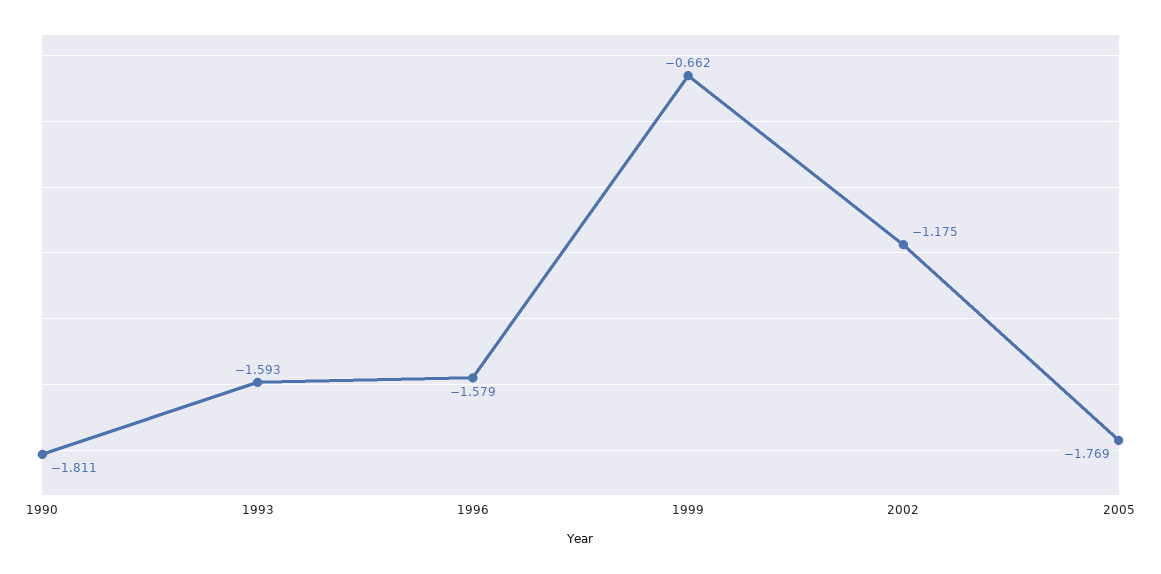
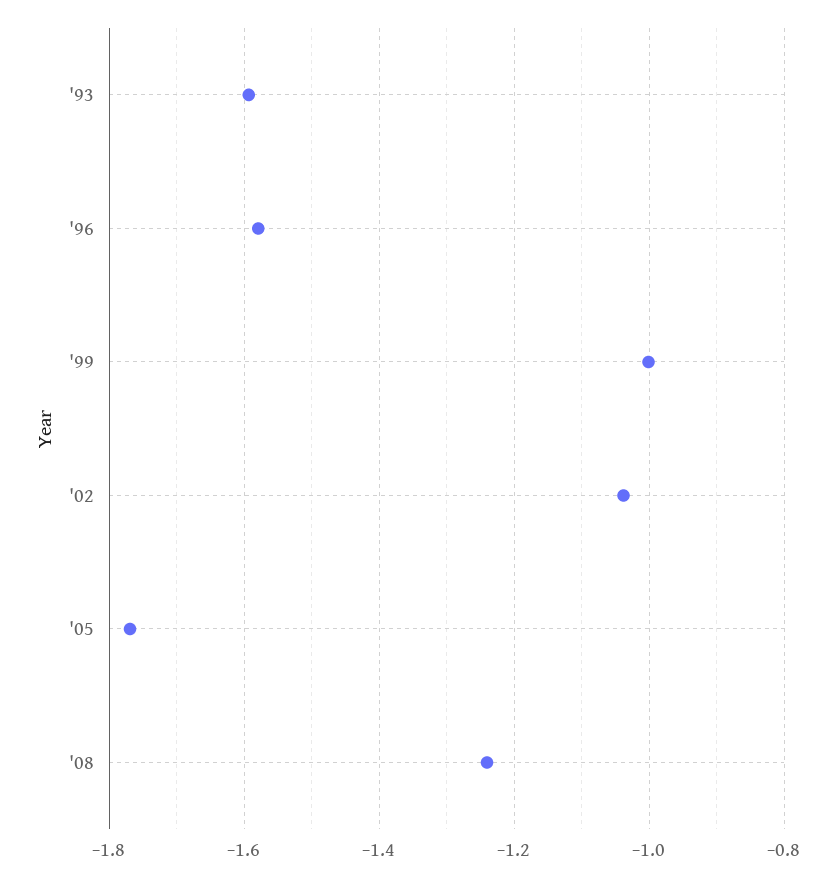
1990: -1.811 -> none
1999: -0.662 -> -1
2002: -1.175 -> -1.04
'08: none -> -1.24

